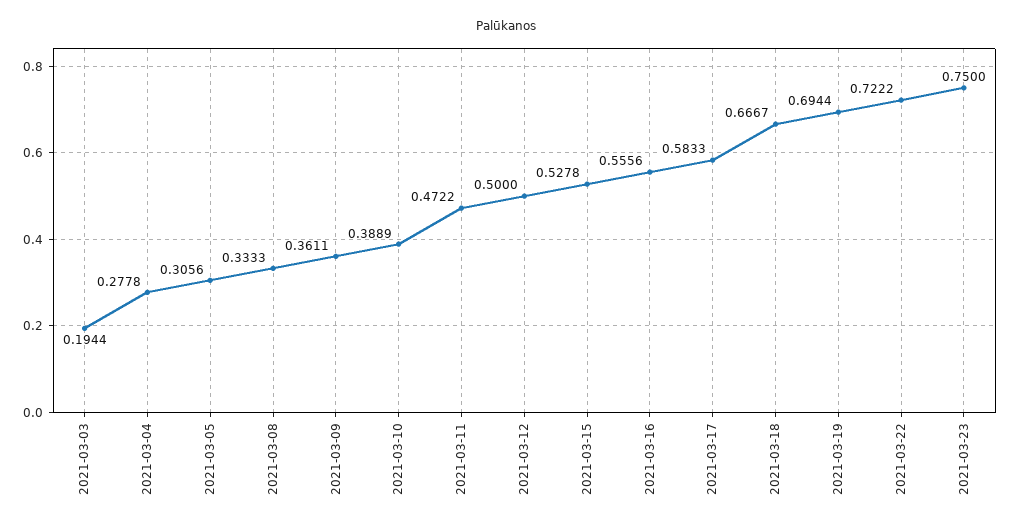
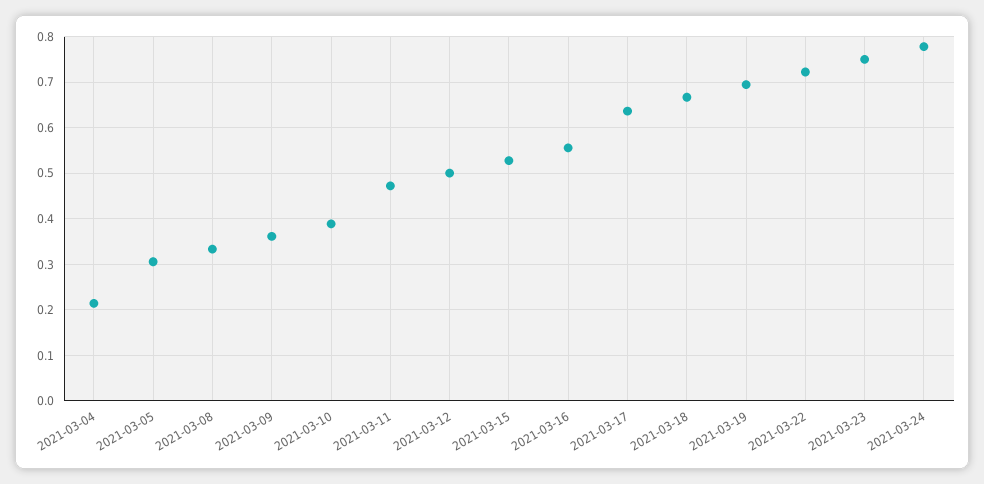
2021-03-03: 0.1944 -> none
2021-03-04: 0.2778 -> 0.22
2021-03-17: 0.5833 -> 0.64
2021-03-24: none -> 0.78

